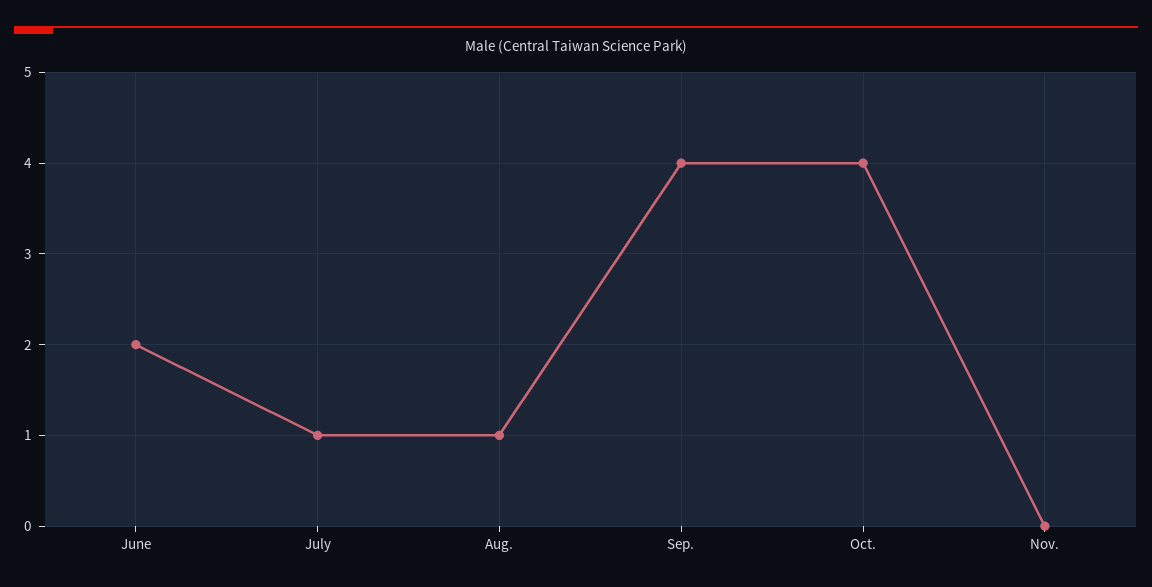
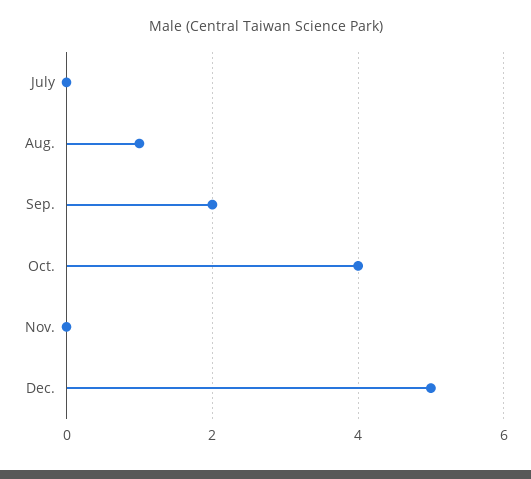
June: 2 -> none
July: 1 -> 0
Sep.: 4 -> 2
Dec.: none -> 5

